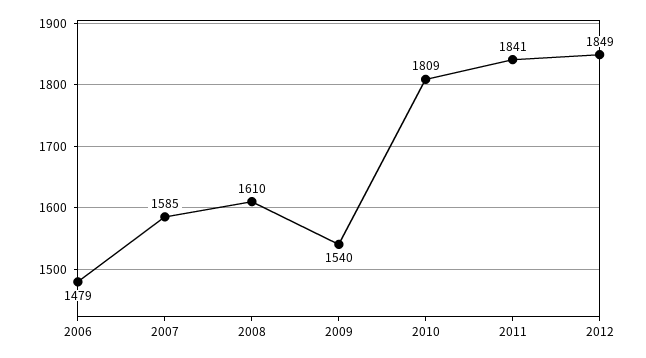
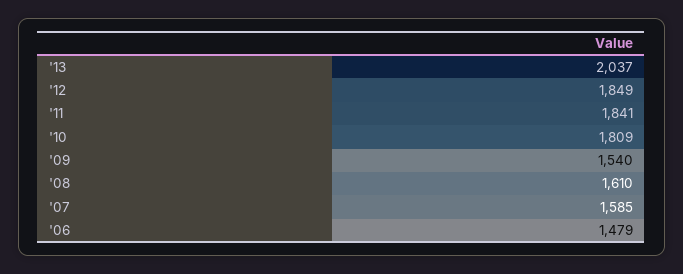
'13: none -> 2037

